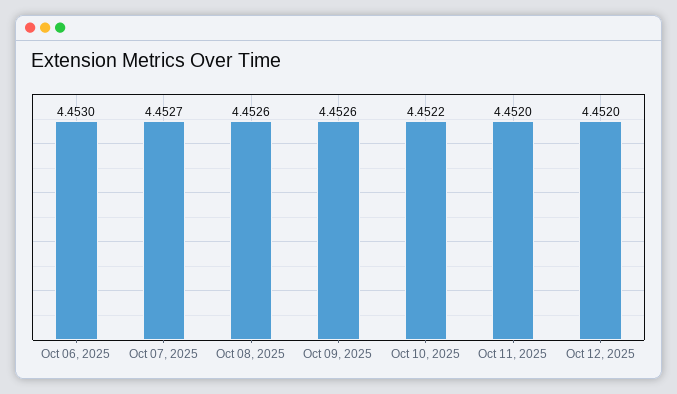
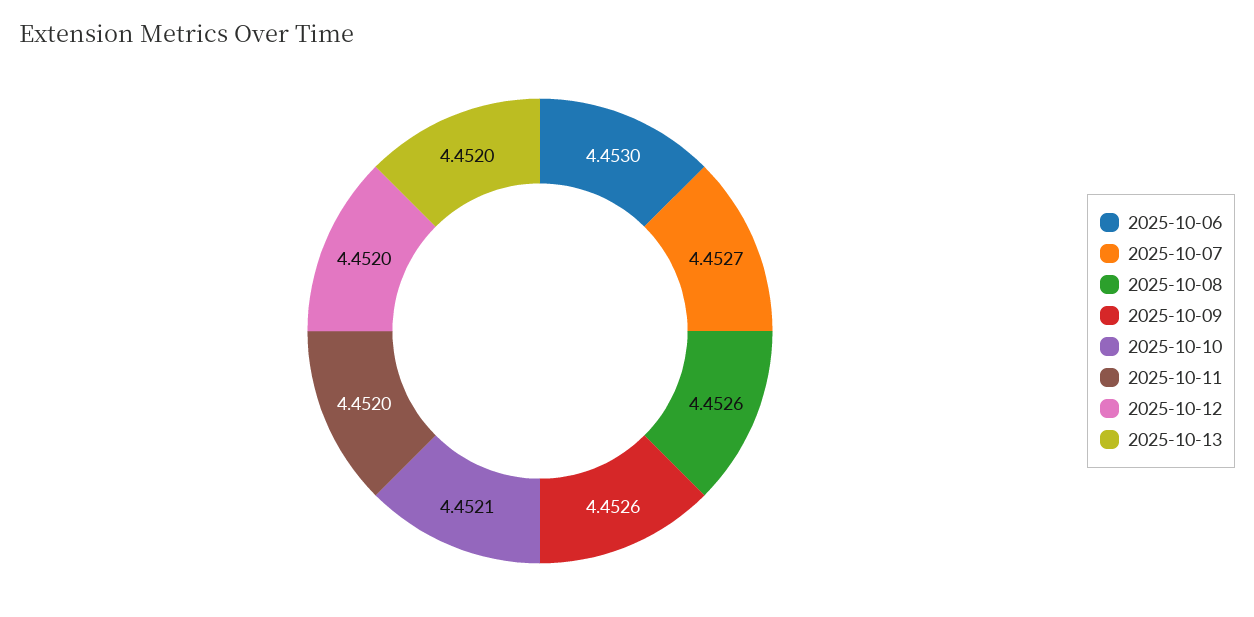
Oct 10, 2025: 4.4522 -> 4.4521
2025-10-13: none -> 4.452

